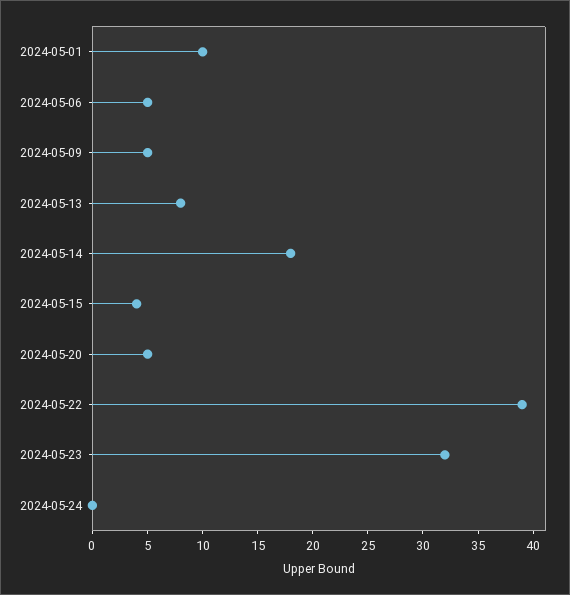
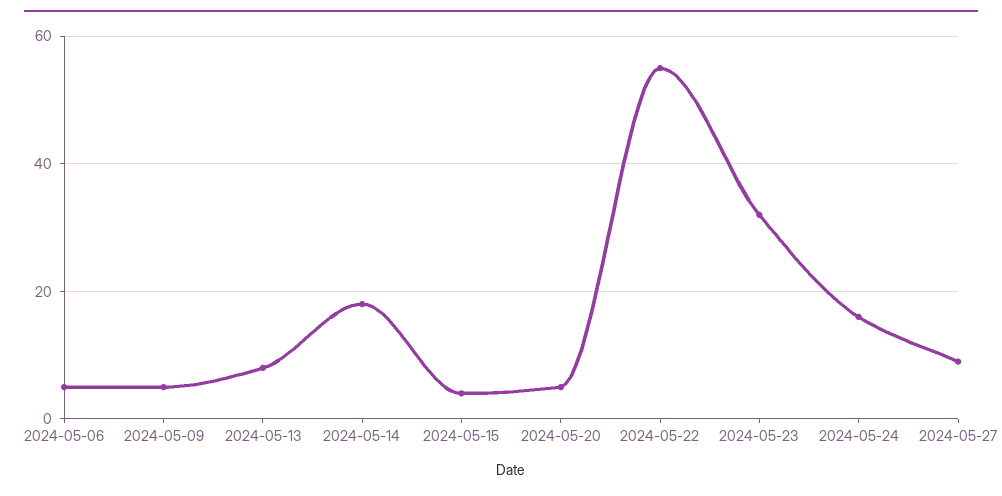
2024-05-01: 10 -> none
2024-05-22: 39 -> 55
2024-05-24: 0 -> 15
2024-05-27: none -> 10

